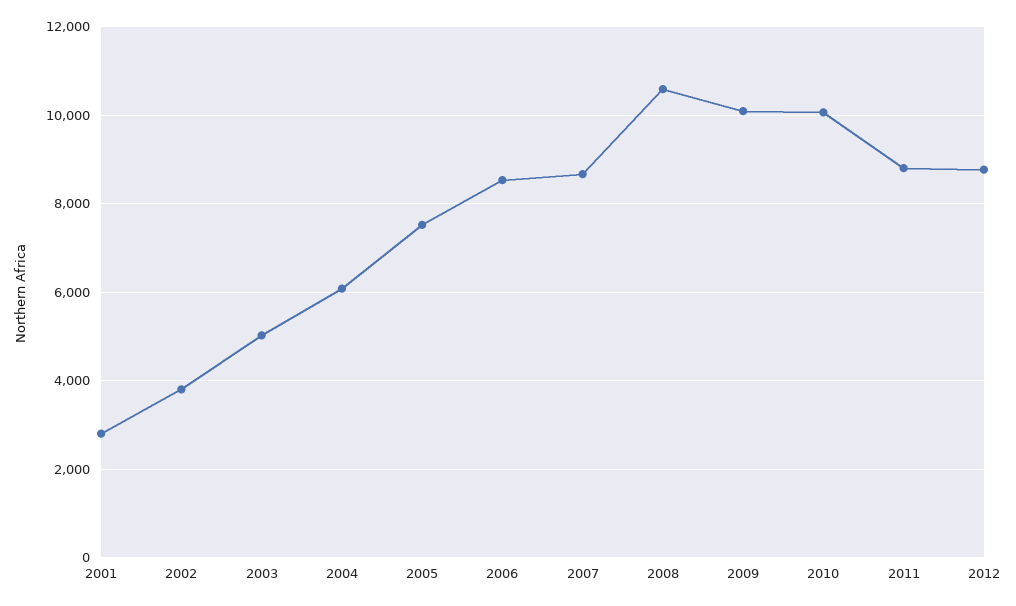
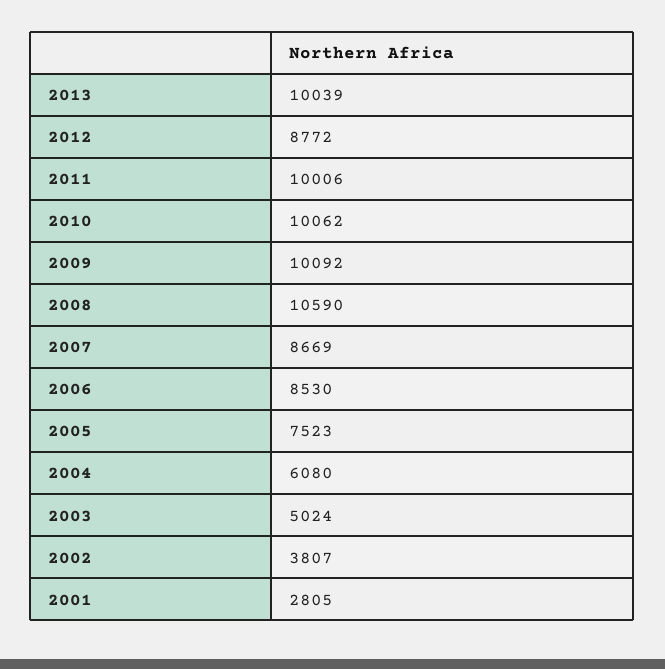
2011: 8800 -> 10006
2013: none -> 10039

